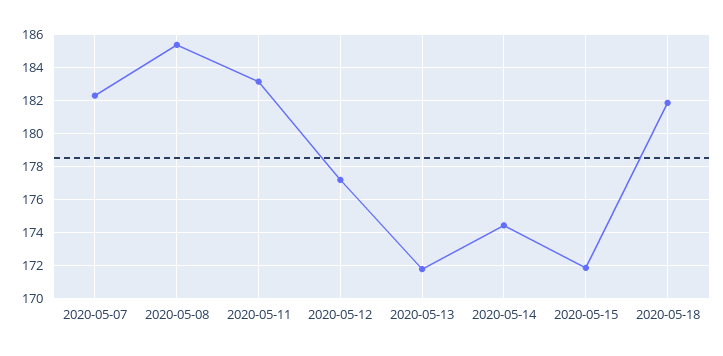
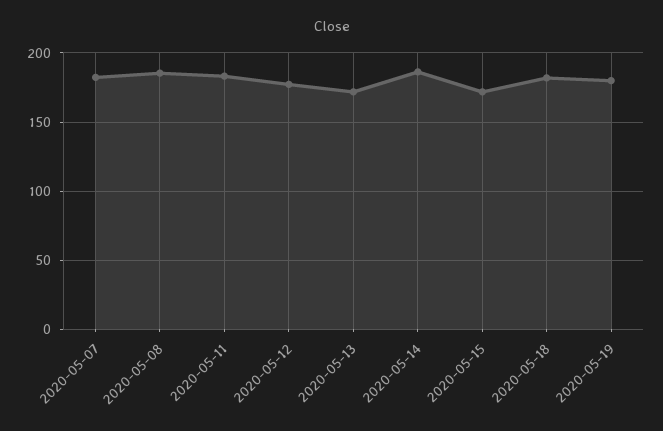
2020-05-14: 174.5 -> 185
2020-05-19: none -> 180

